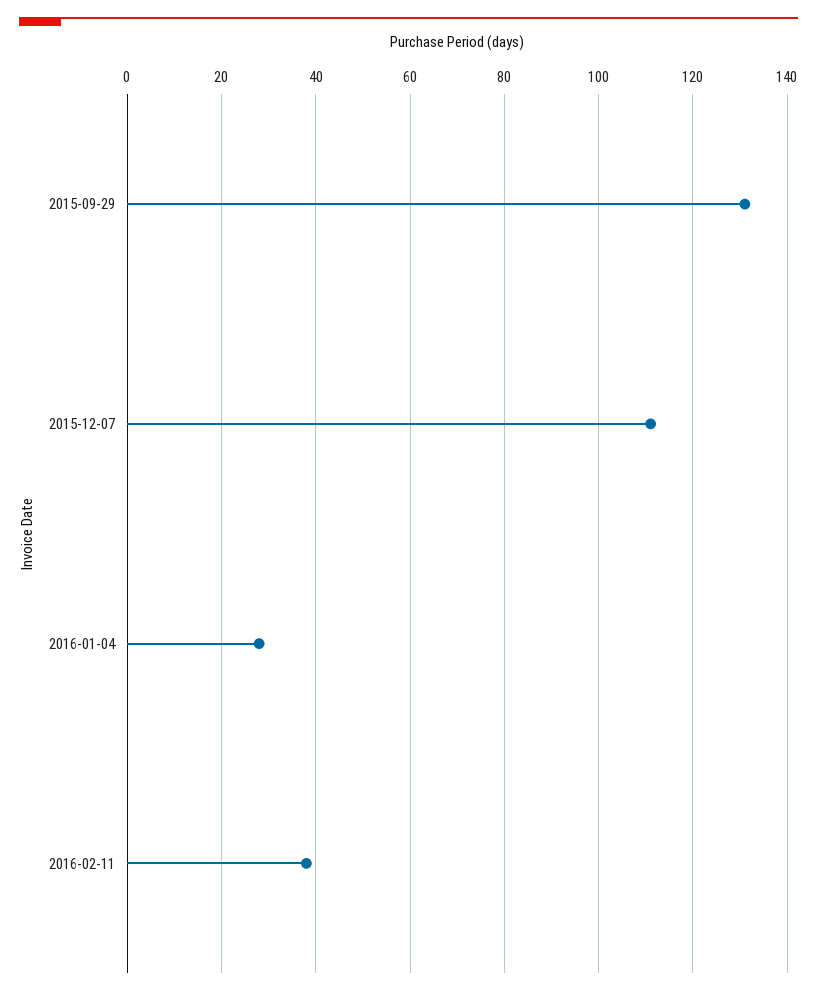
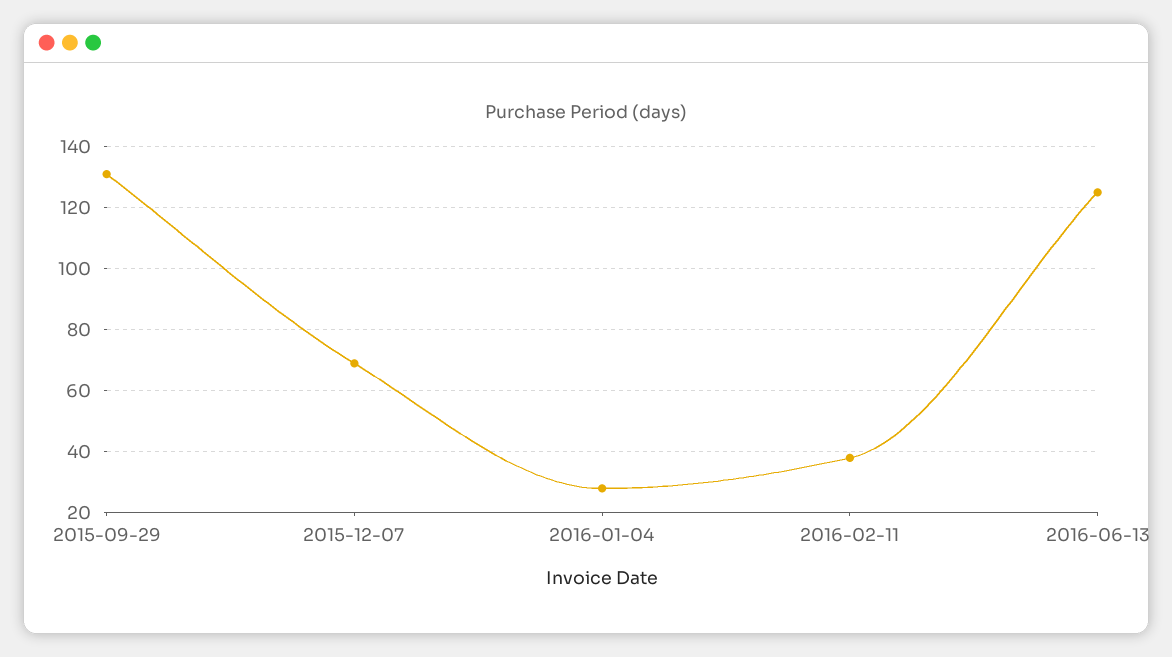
2015-12-07: 110 -> 70
2016-06-13: none -> 125

